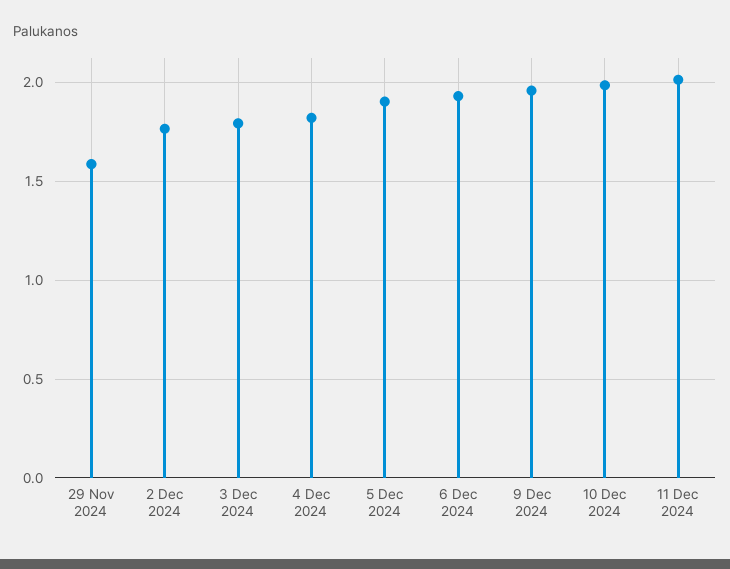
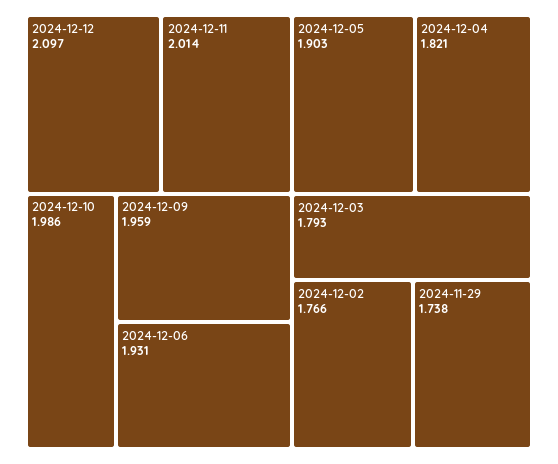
29 Nov 2024: 1.6 -> 1.738
2024-12-12: none -> 2.097

